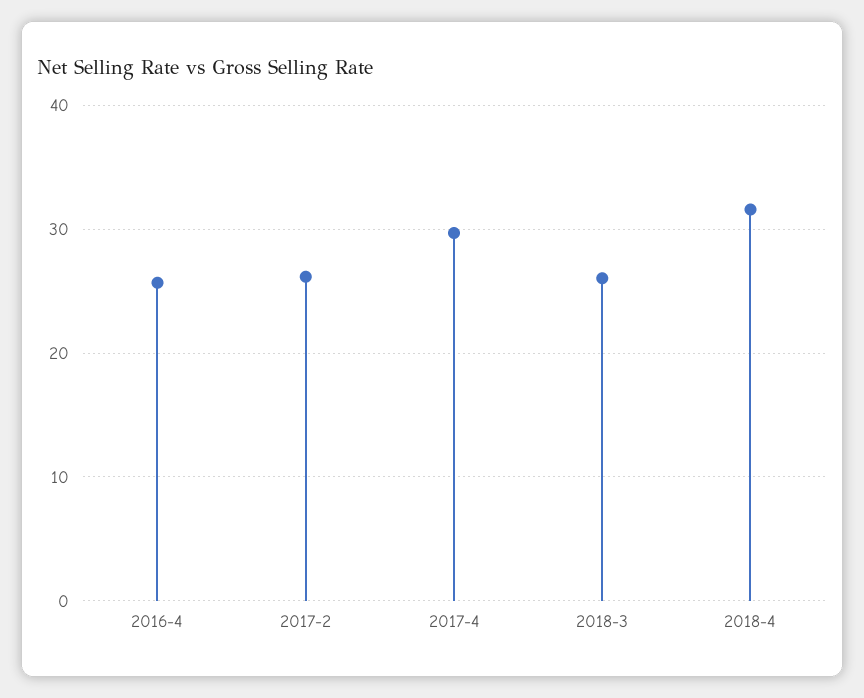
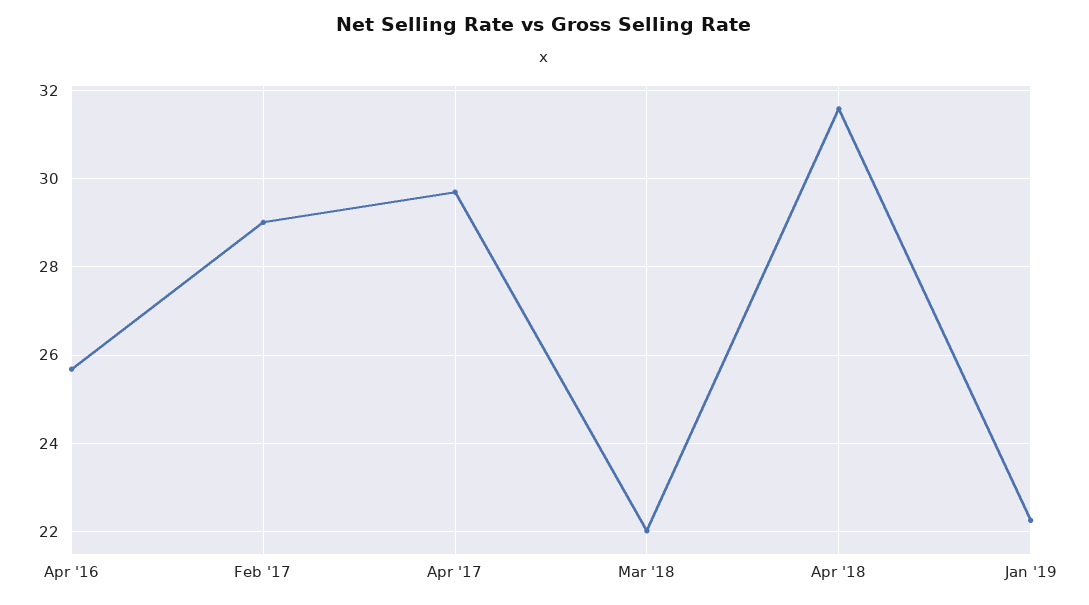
2017-2: 26 -> 29
2018-3: 26 -> 22
Jan '19: none -> 22.2

